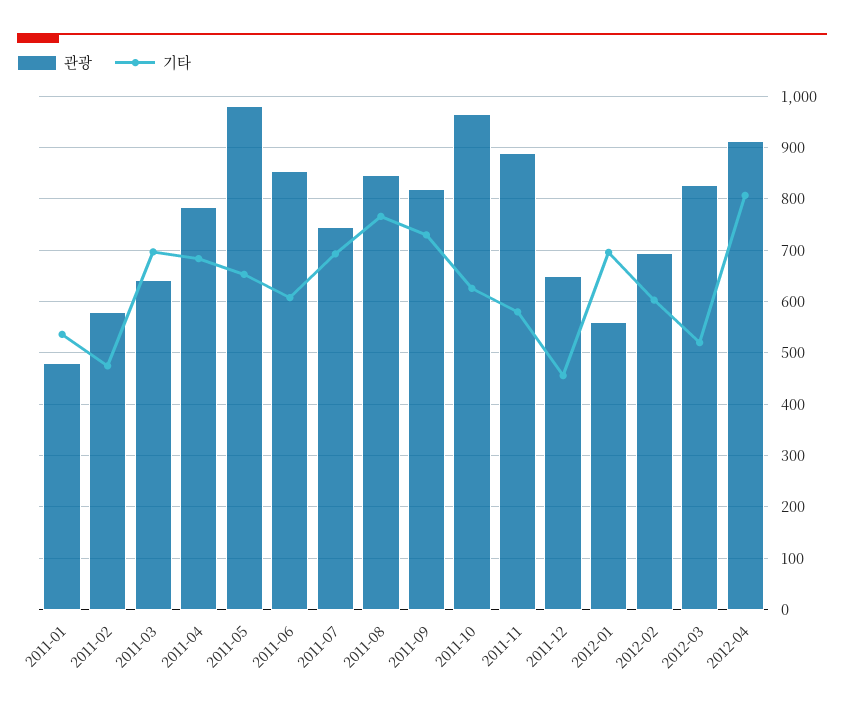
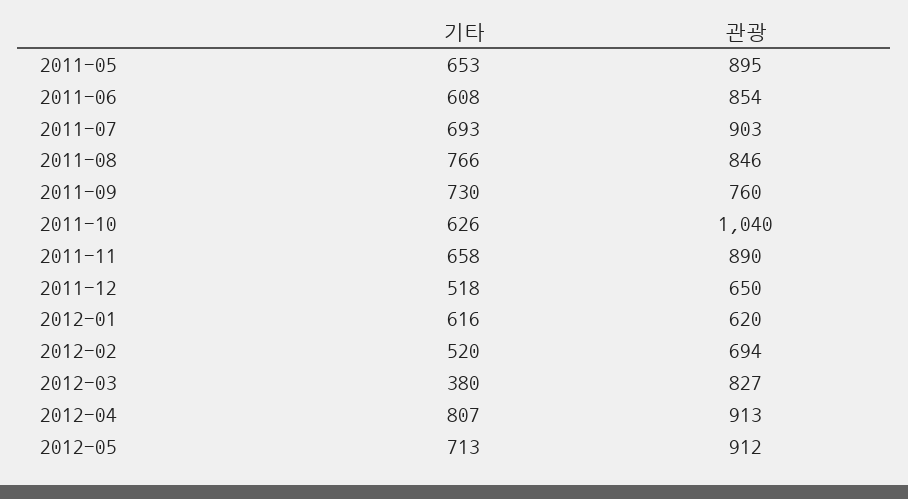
관광, 2011-01: 480 -> none
기타, 2011-01: 540 -> none
관광, 2011-02: 580 -> none
기타, 2011-02: 480 -> none
관광, 2011-03: 640 -> none
기타, 2011-03: 700 -> none
관광, 2011-04: 780 -> none
기타, 2011-04: 680 -> none
관광, 2011-05: 980 -> 895
관광, 2011-07: 740 -> 903
관광, 2011-09: 820 -> 760
관광, 2011-10: 960 -> 1040
기타, 2011-11: 580 -> 658
기타, 2011-12: 460 -> 518
관광, 2012-01: 560 -> 620
기타, 2012-01: 700 -> 616
기타, 2012-02: 600 -> 520
기타, 2012-03: 520 -> 380
기타, 2012-05: none -> 713
관광, 2012-05: none -> 912

